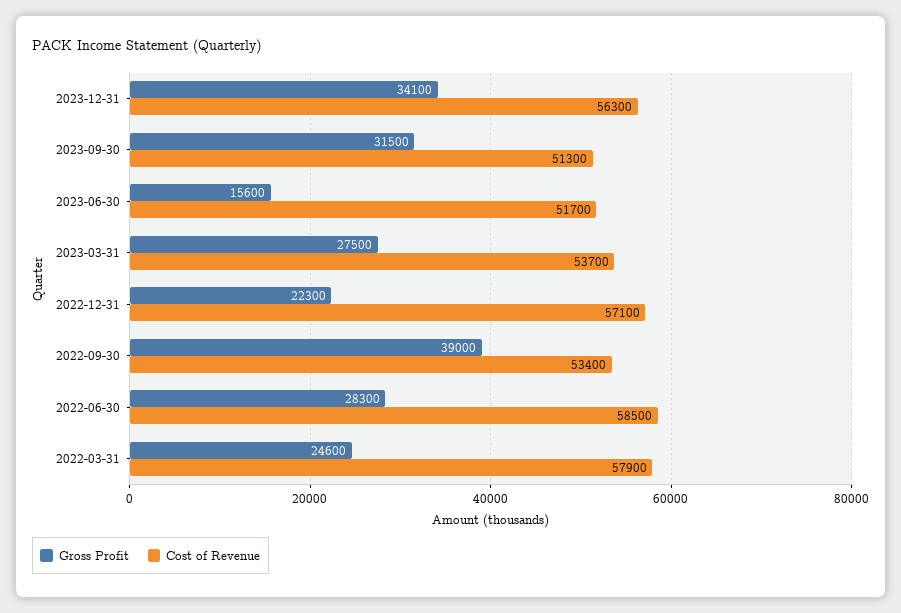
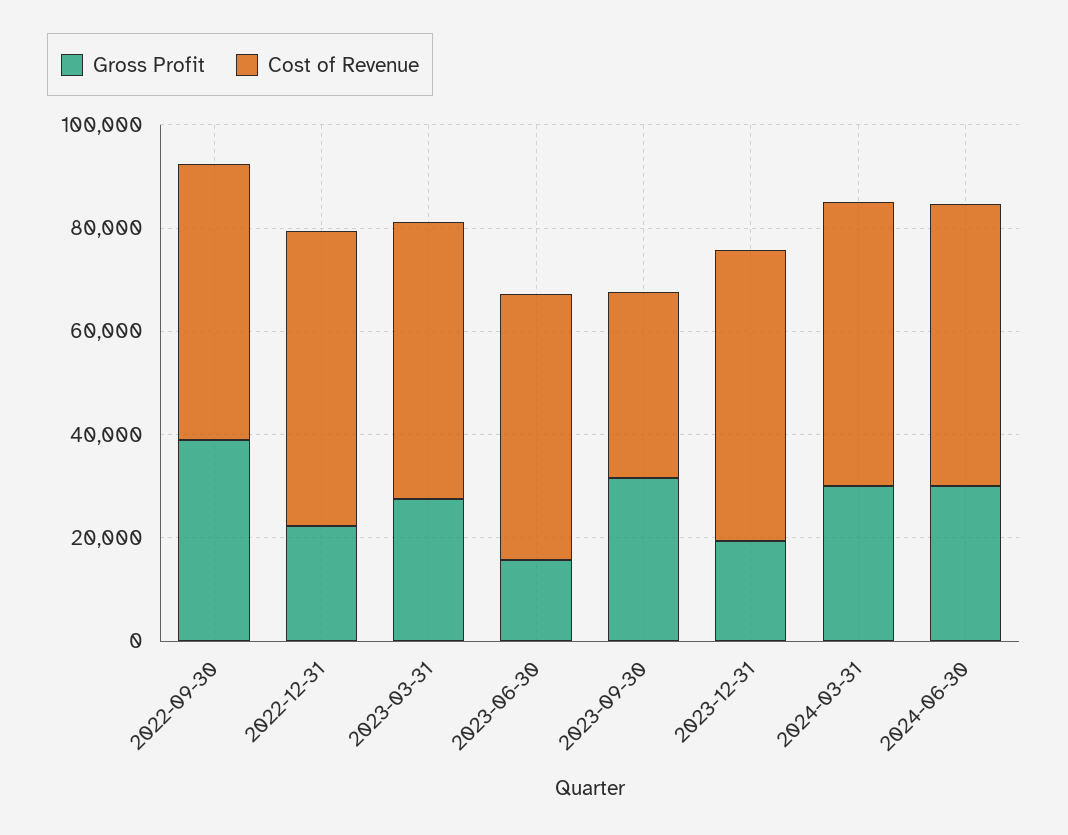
Gross Profit, 2023-12-31: 34100 -> 20000
Cost of Revenue, 2023-09-30: 51300 -> 35000
Gross Profit, 2022-06-30: 28300 -> none
Cost of Revenue, 2022-06-30: 58500 -> none
Gross Profit, 2022-03-31: 24600 -> none
Cost of Revenue, 2022-03-31: 57900 -> none
Gross Profit, 2024-03-31: none -> 30000
Cost of Revenue, 2024-03-31: none -> 55000
Gross Profit, 2024-06-30: none -> 30000
Cost of Revenue, 2024-06-30: none -> 55000

